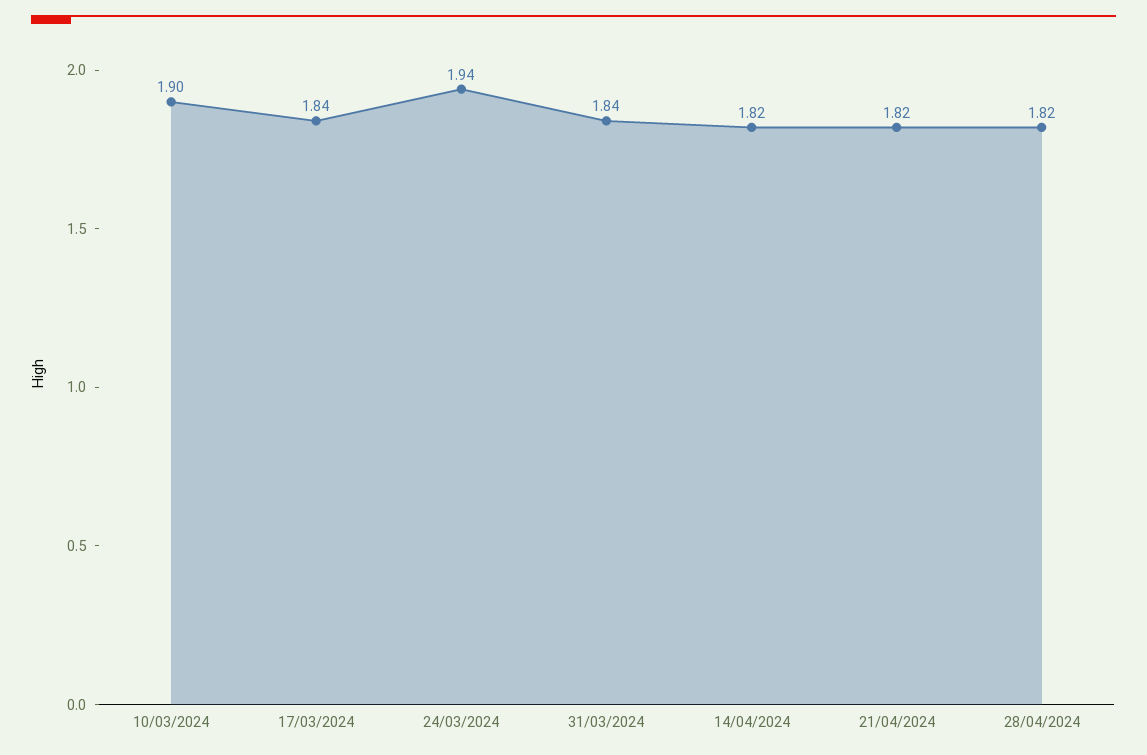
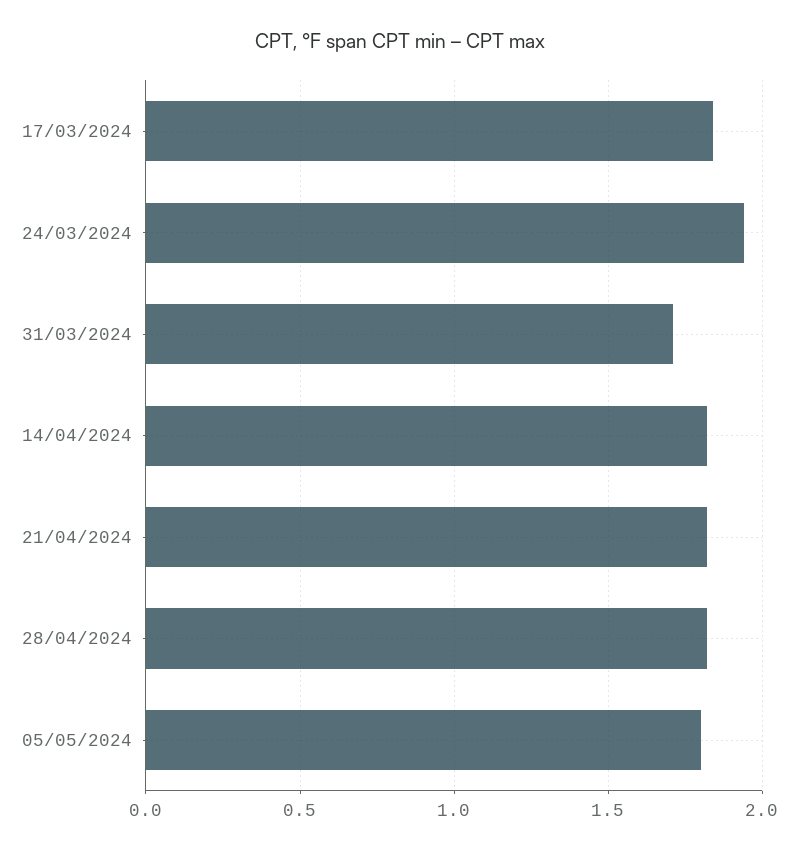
10/03/2024: 1.9 -> none
31/03/2024: 1.84 -> 1.7
05/05/2024: none -> 1.8

